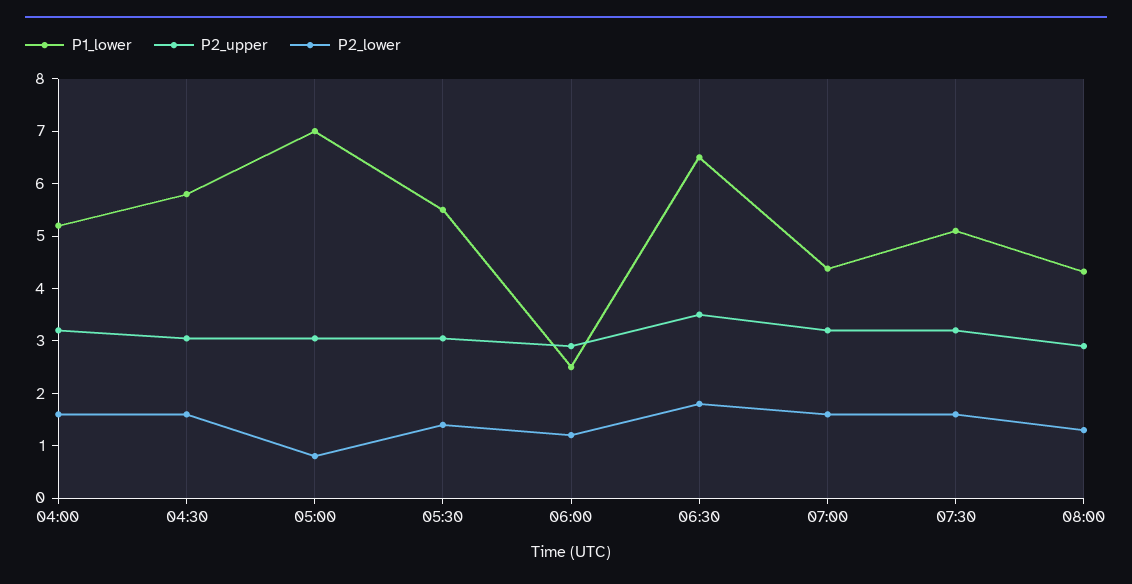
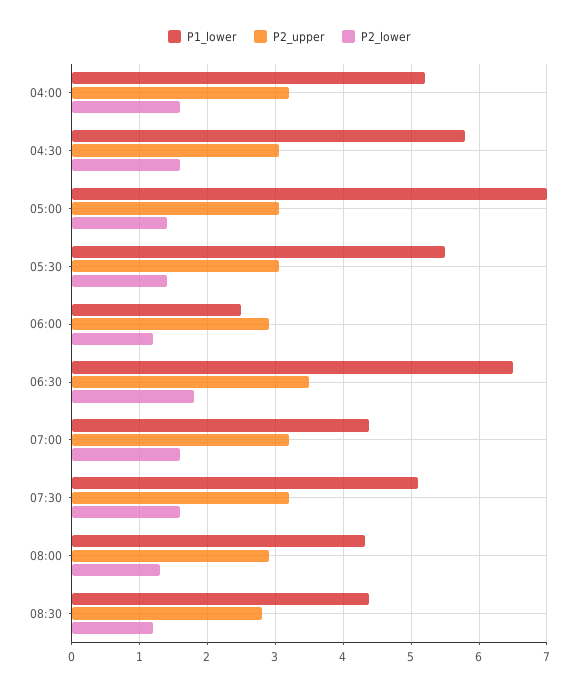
P2_lower, 05:00: 0.8 -> 1.4
P1_lower, 08:30: none -> 4.4
P2_upper, 08:30: none -> 2.8
P2_lower, 08:30: none -> 1.2

